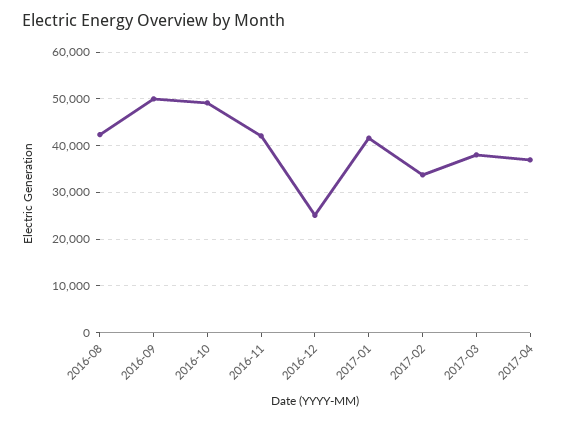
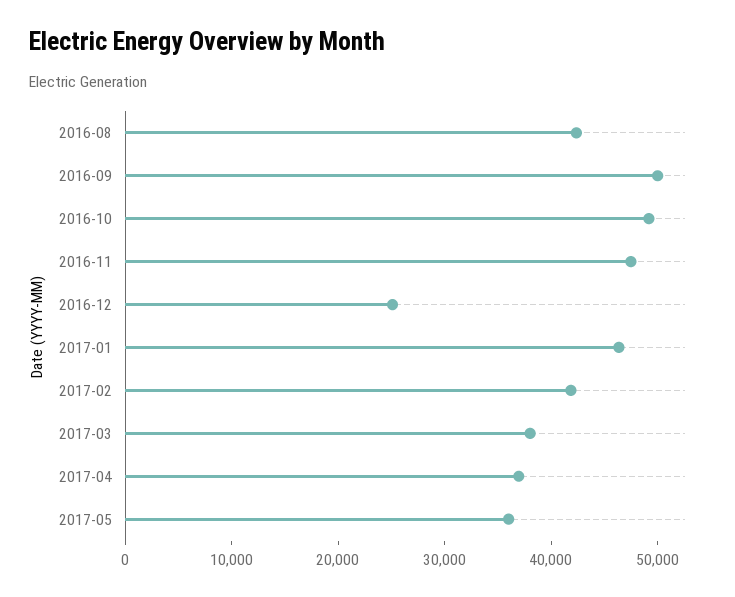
2016-11: 42000 -> 48000
2017-01: 42000 -> 46000
2017-02: 34000 -> 42000
2017-05: none -> 36000

